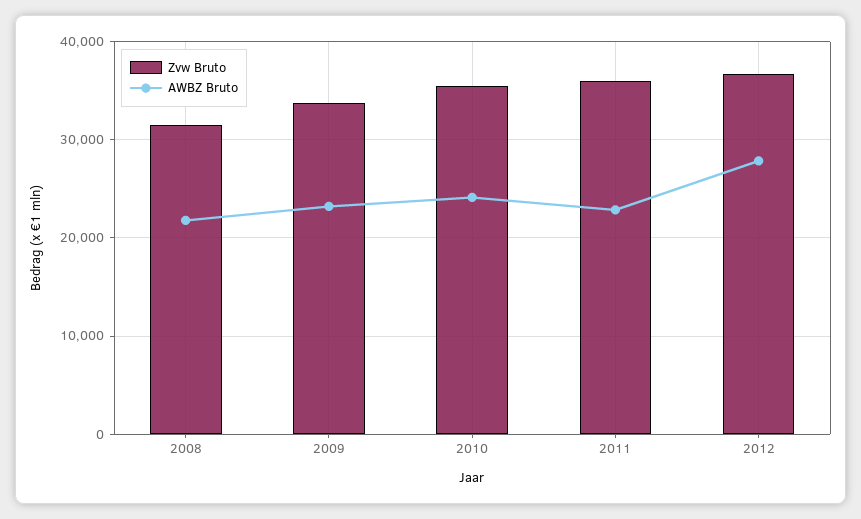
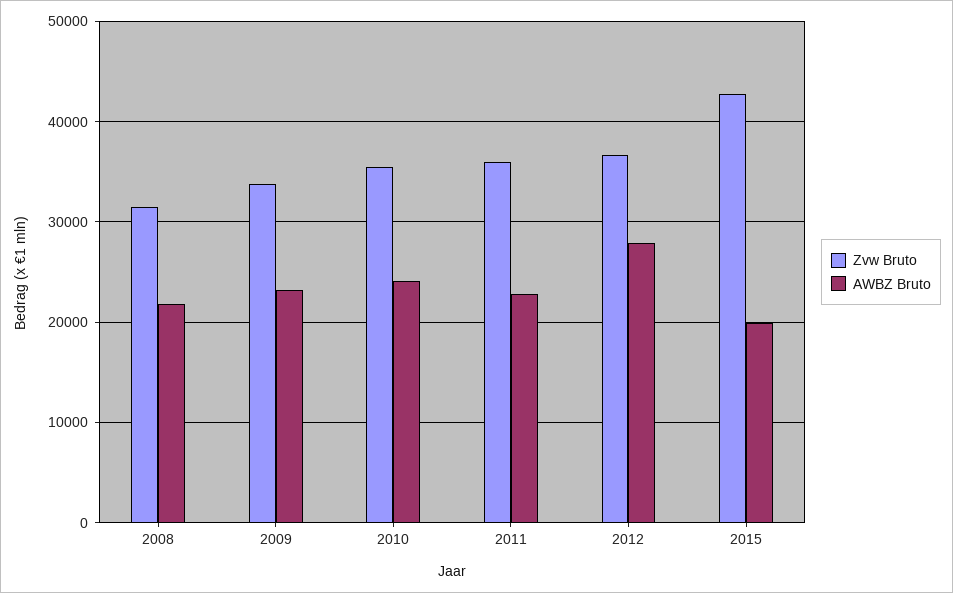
Zvw Bruto, 2015: none -> 43000
AWBZ Bruto, 2015: none -> 20000

